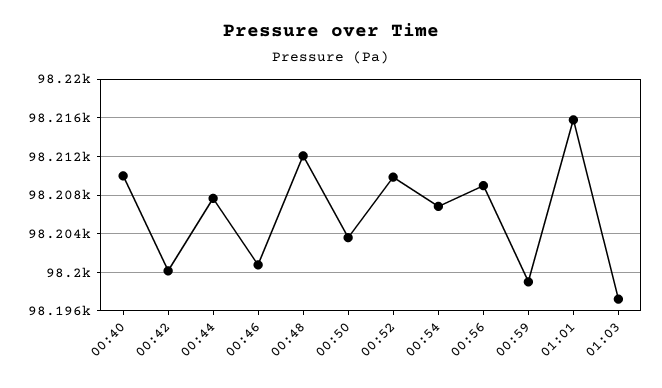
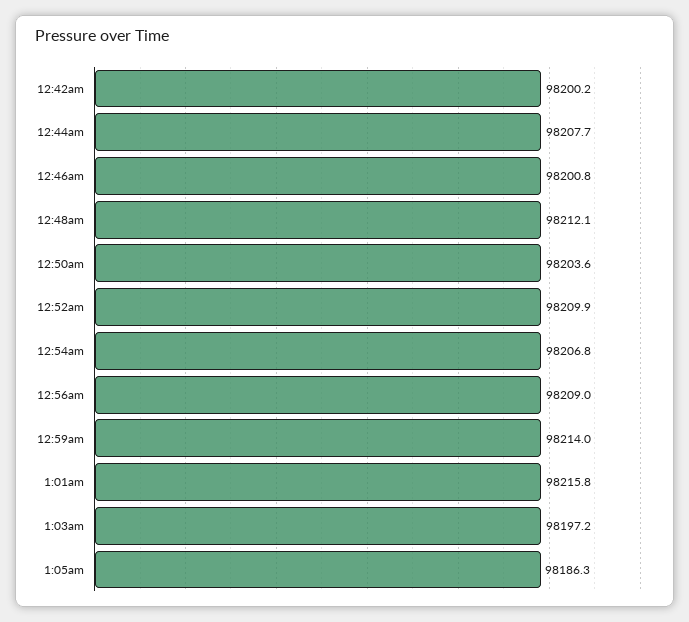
00:40: 98210 -> none
00:59: 98199 -> 98214
1:05am: none -> 98186.3

